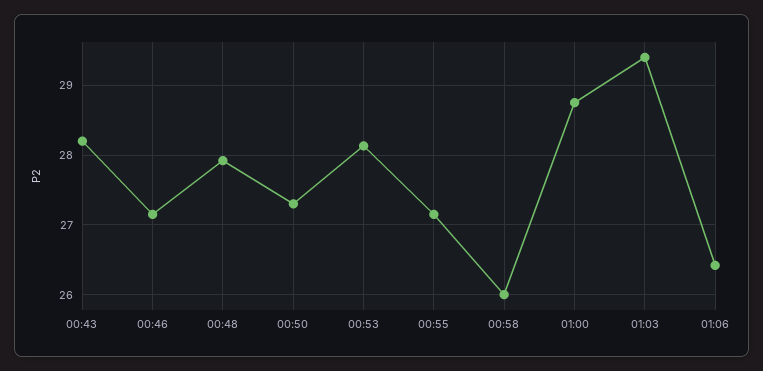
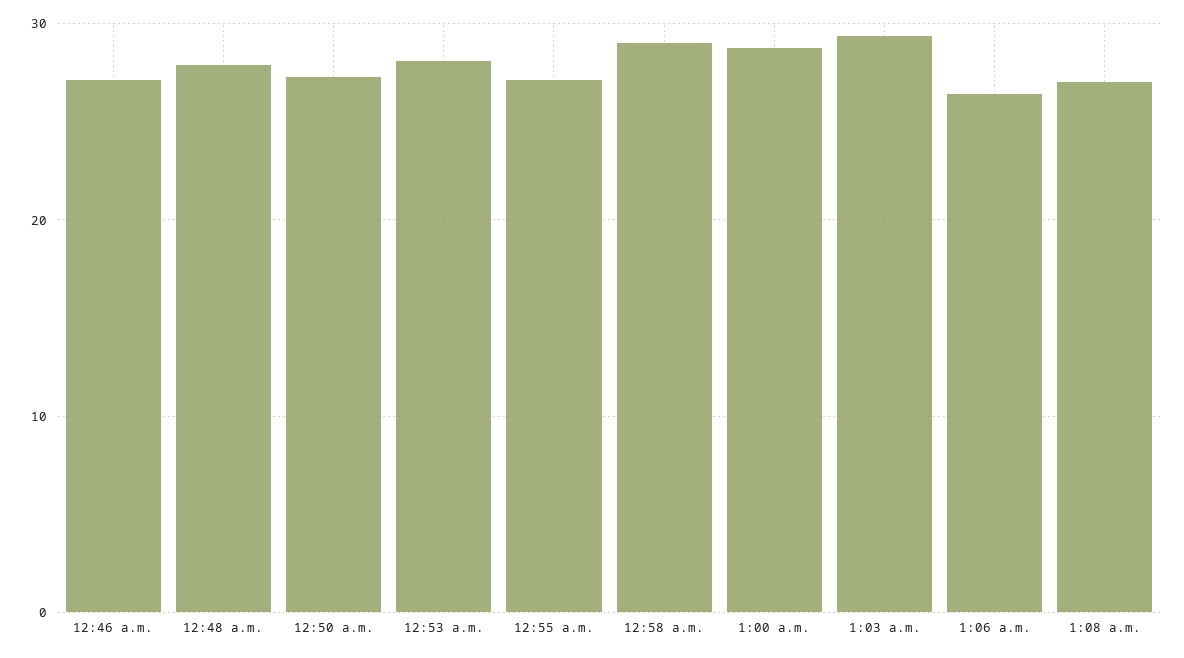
00:43: 28.2 -> none
00:58: 26 -> 29
1:08 a.m.: none -> 27

